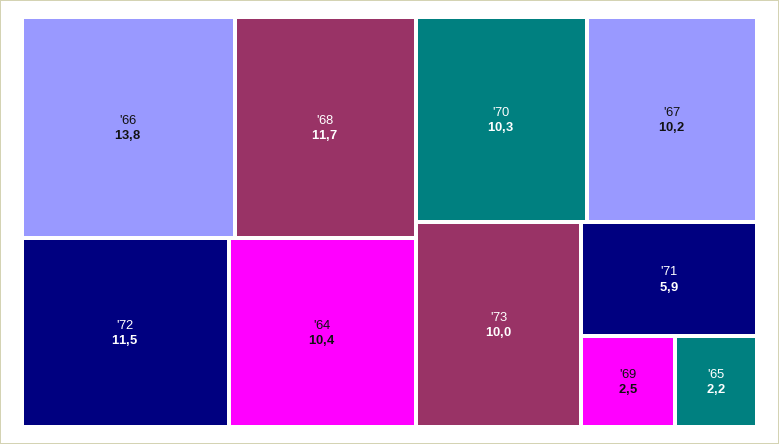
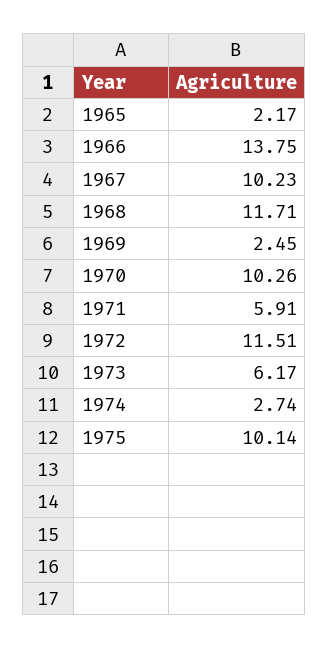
'64: 10.4 -> none
'73: 10 -> 6.17
1974: none -> 2.74
1975: none -> 10.14

